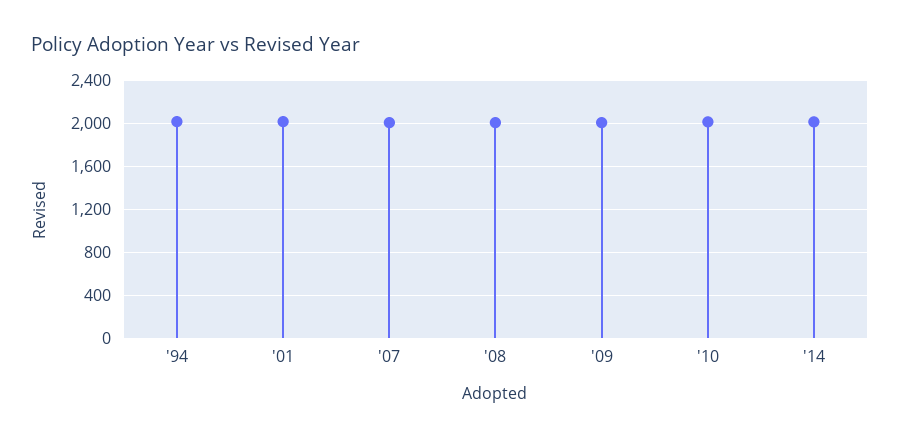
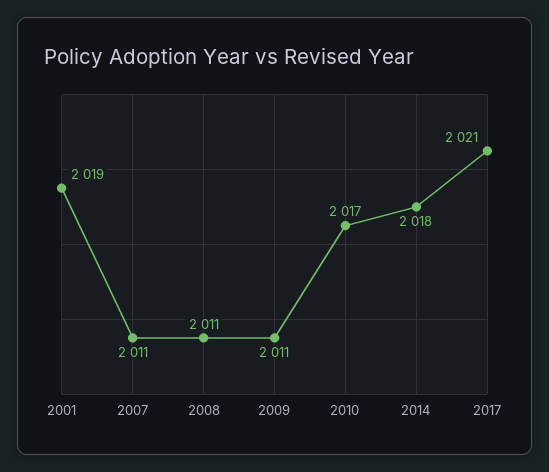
'94: 2000 -> none
2017: none -> 2021

